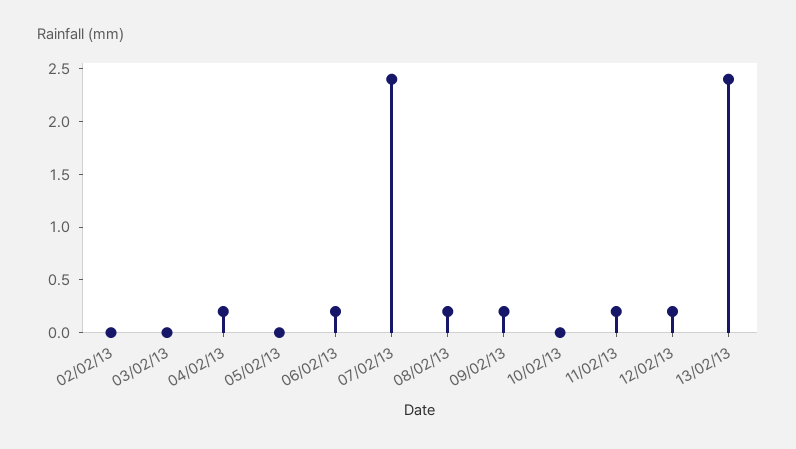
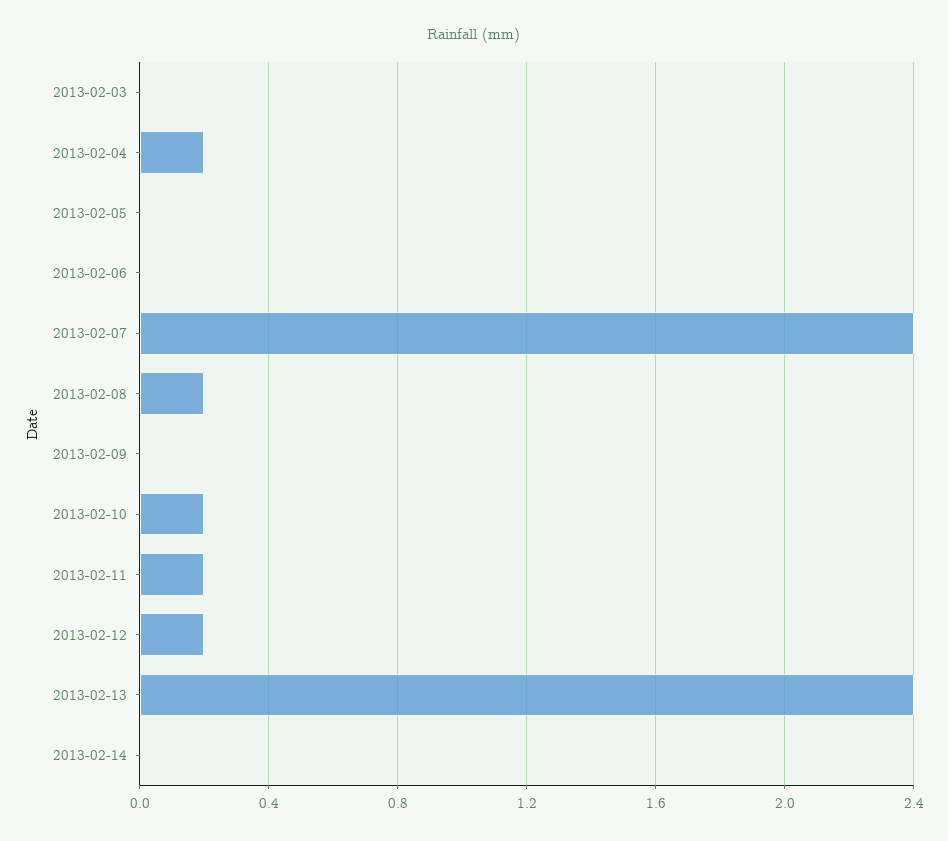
02/02/13: 0 -> none
06/02/13: 0.2 -> 0
09/02/13: 0.2 -> 0
10/02/13: 0 -> 0.2
2013-02-14: none -> 0

